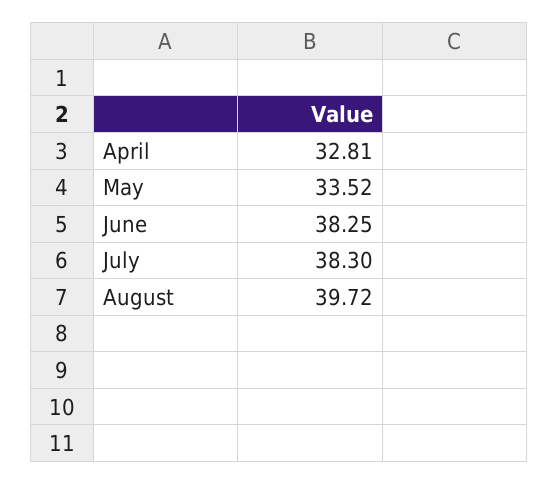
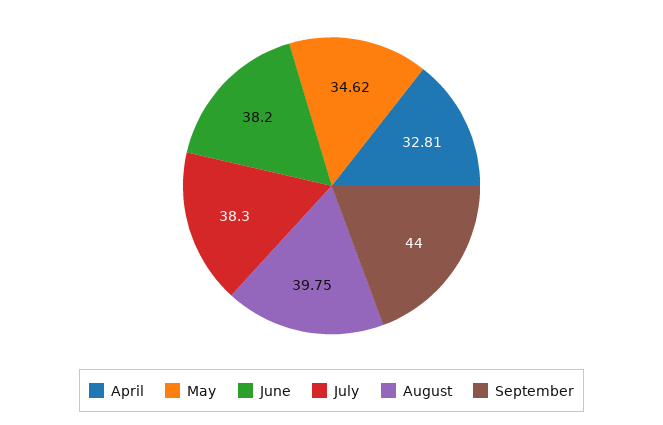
May: 33.52 -> 34.62
June: 38.25 -> 38.2
August: 39.72 -> 39.75
September: none -> 44

